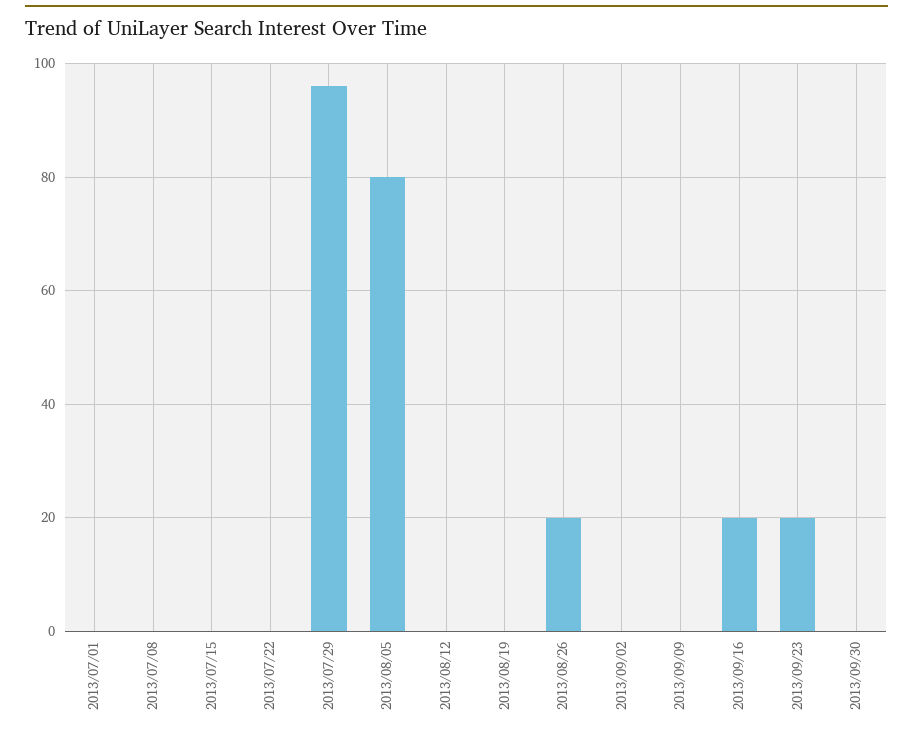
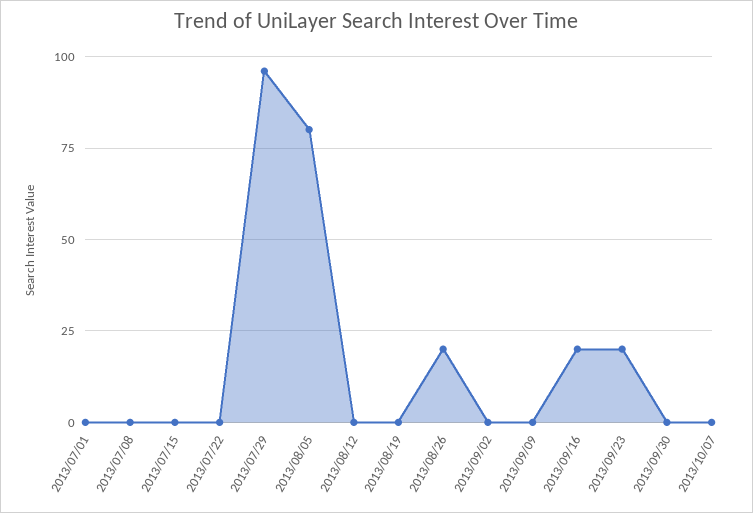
2013/10/07: none -> 0

